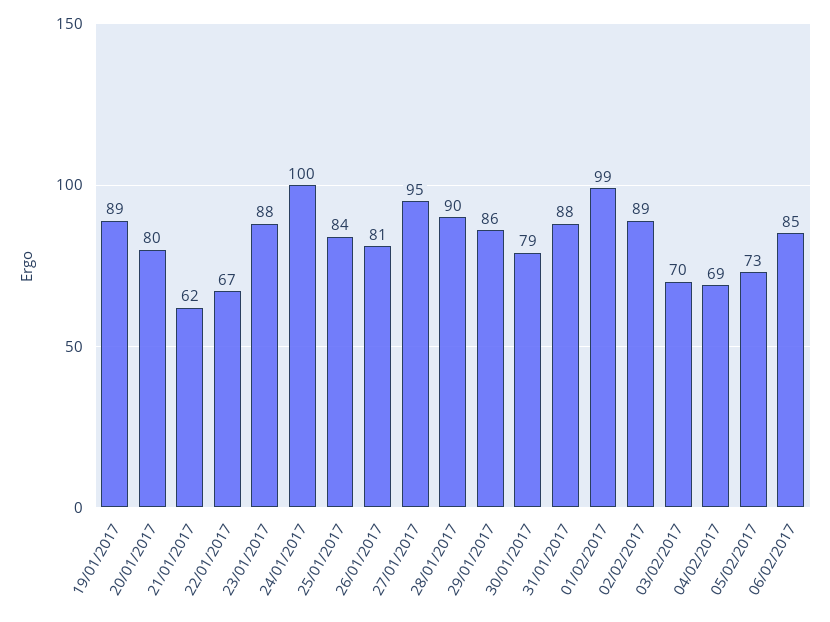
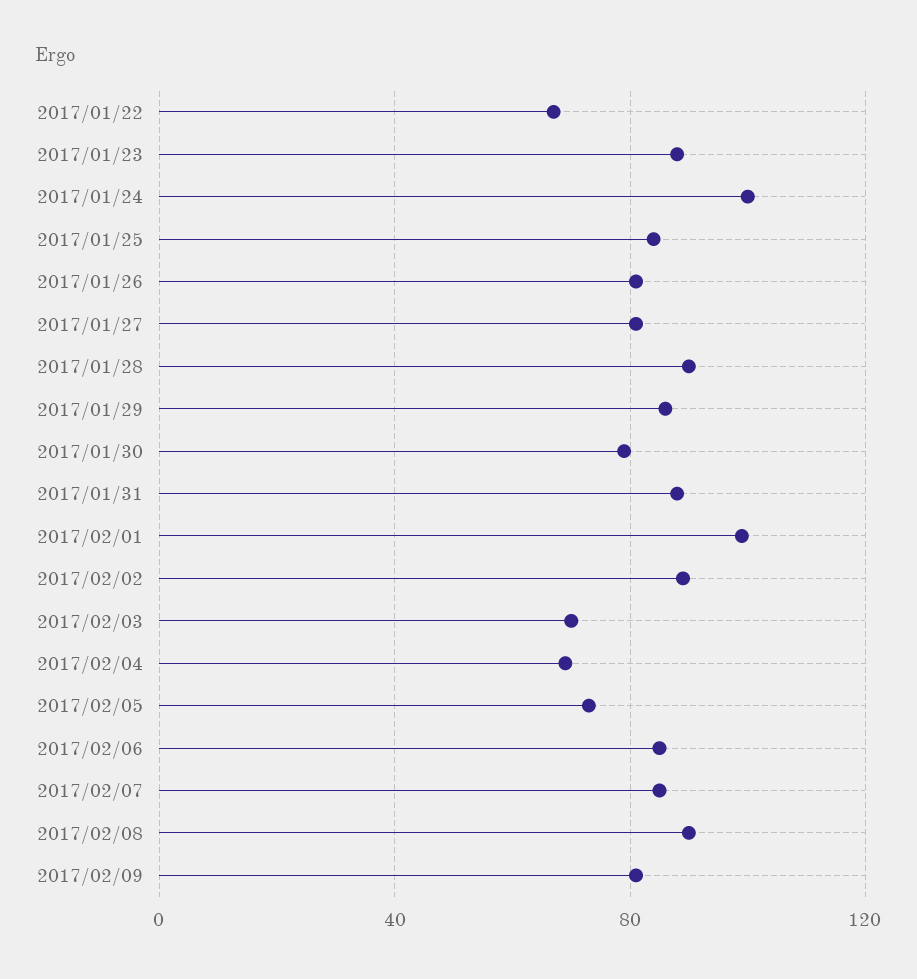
19/01/2017: 89 -> none
20/01/2017: 80 -> none
21/01/2017: 62 -> none
27/01/2017: 95 -> 80
2017/02/07: none -> 85
2017/02/08: none -> 90
2017/02/09: none -> 80

